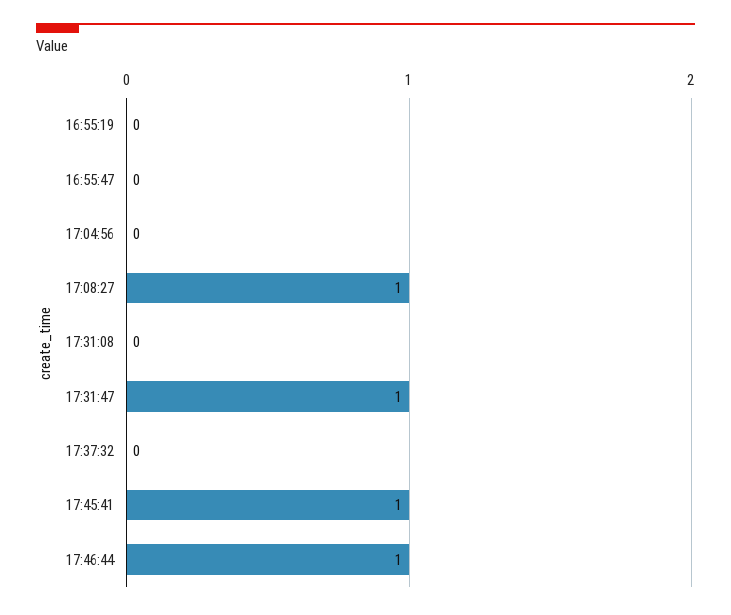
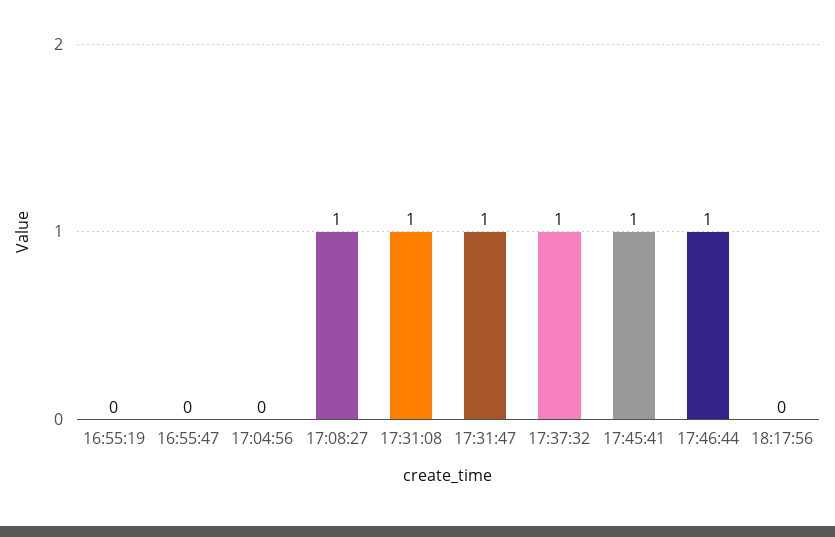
17:31:08: 0 -> 1
17:37:32: 0 -> 1
18:17:56: none -> 0

